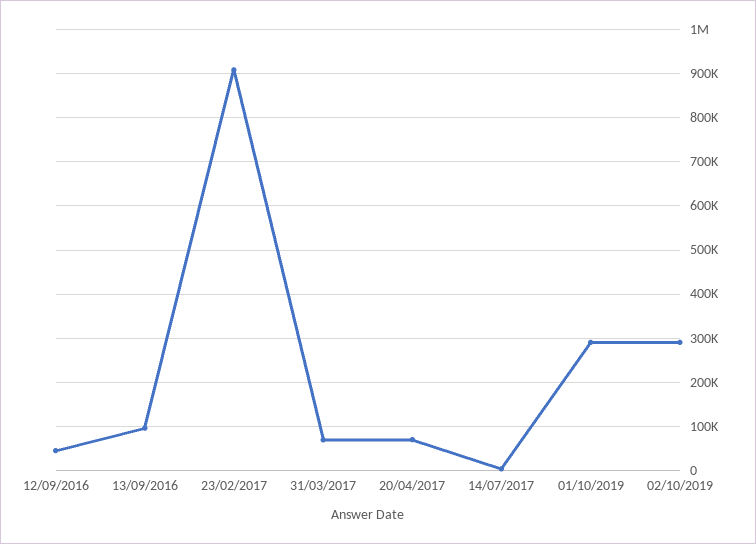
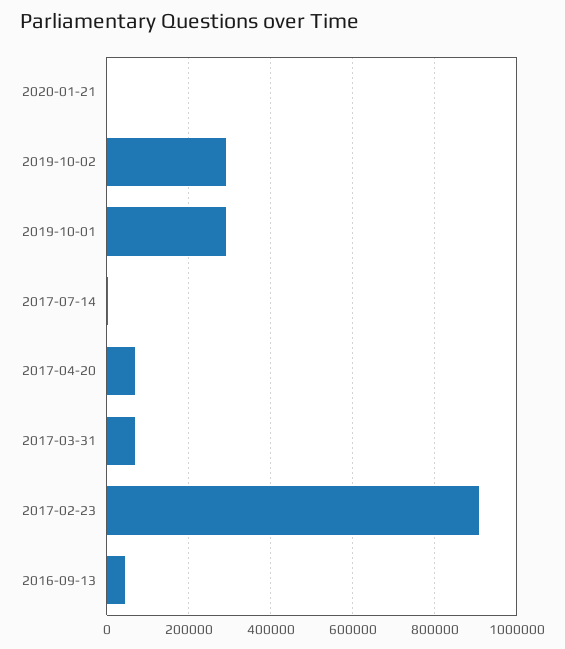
12/09/2016: 40000 -> none
13/09/2016: 100000 -> 40000
2020-01-21: none -> 0

